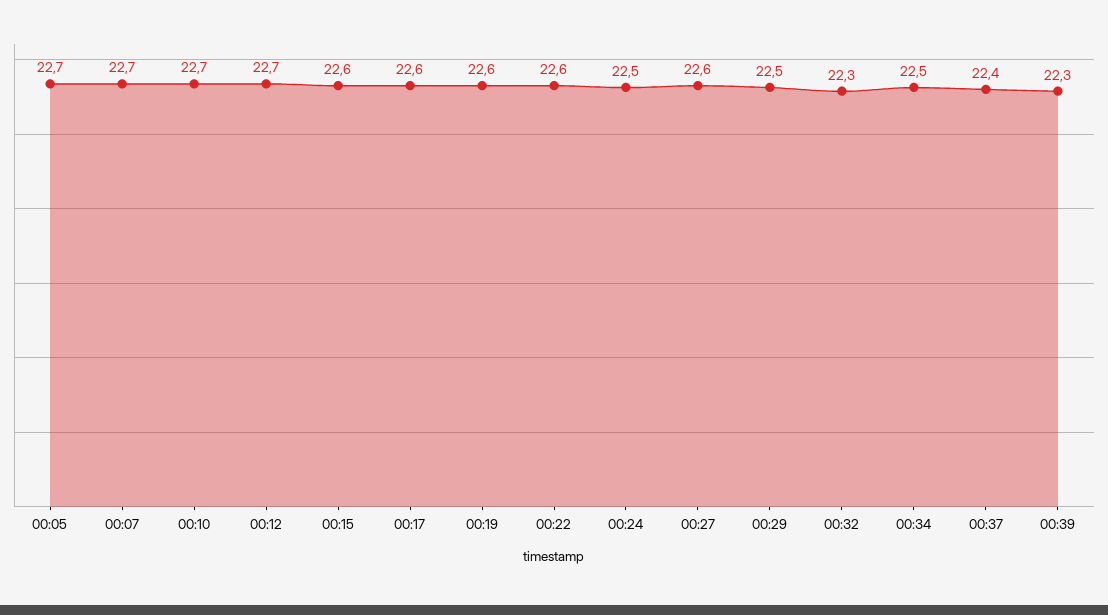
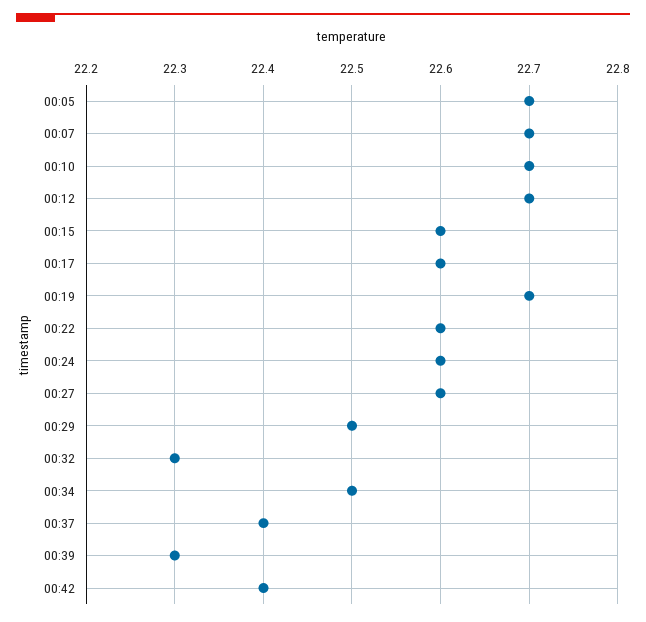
00:19: 22.6 -> 22.7
00:24: 22.5 -> 22.6
00:42: none -> 22.4

